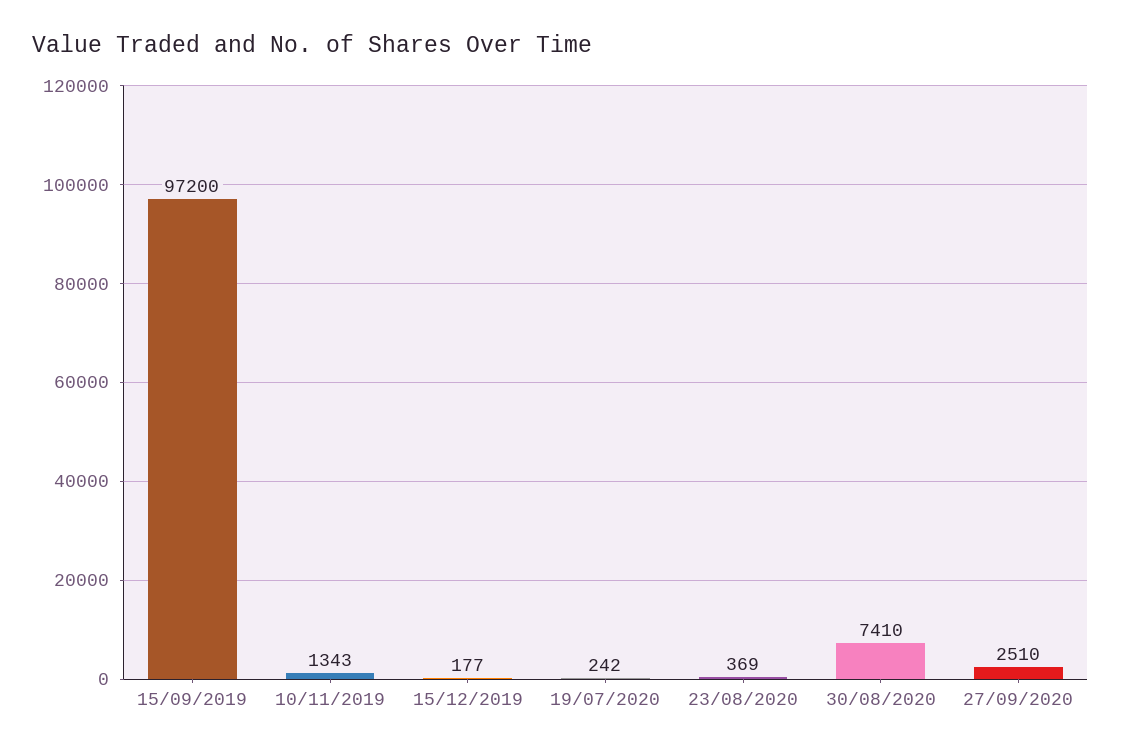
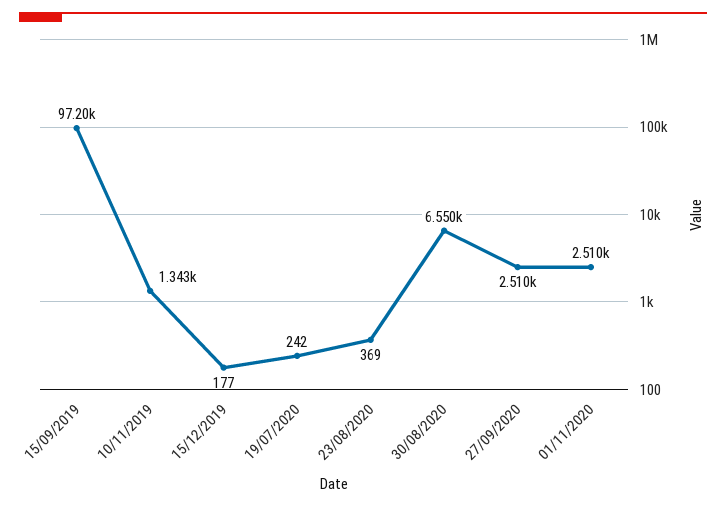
30/08/2020: 7410 -> 6550
01/11/2020: none -> 2510

